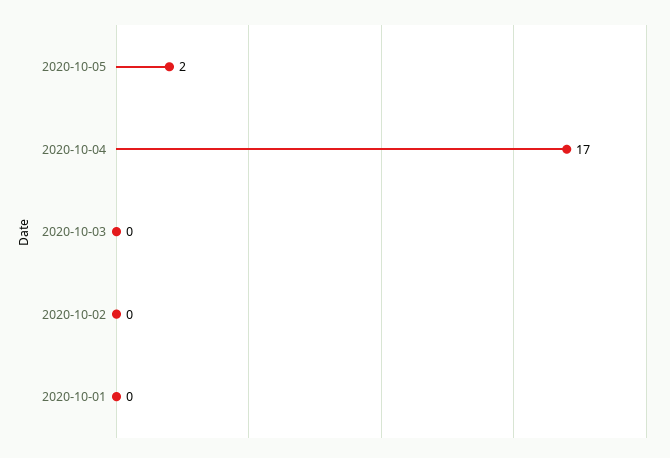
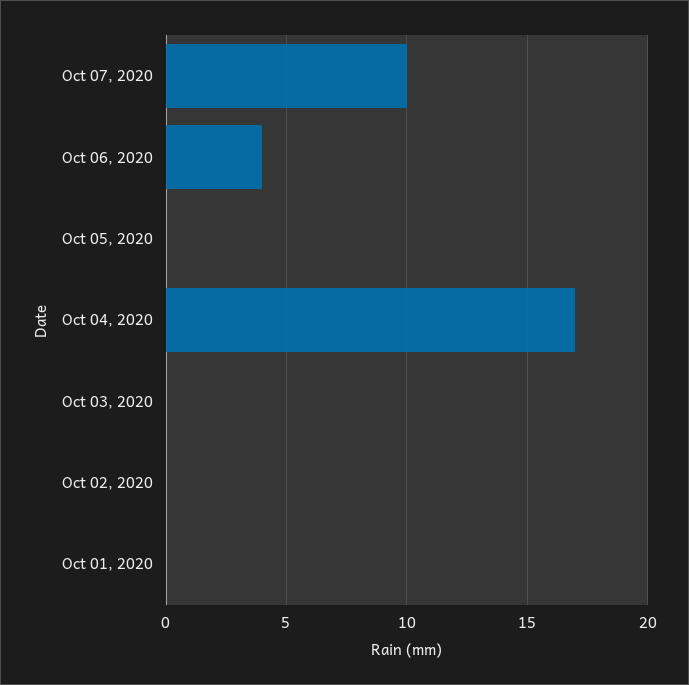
2020-10-05: 2 -> 0
Oct 07, 2020: none -> 10
Oct 06, 2020: none -> 4

